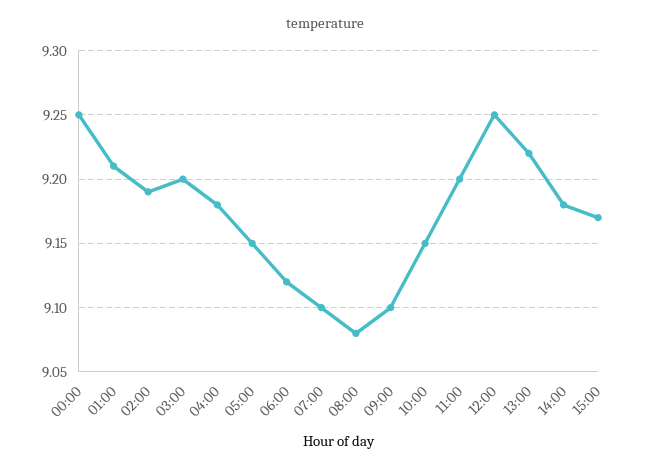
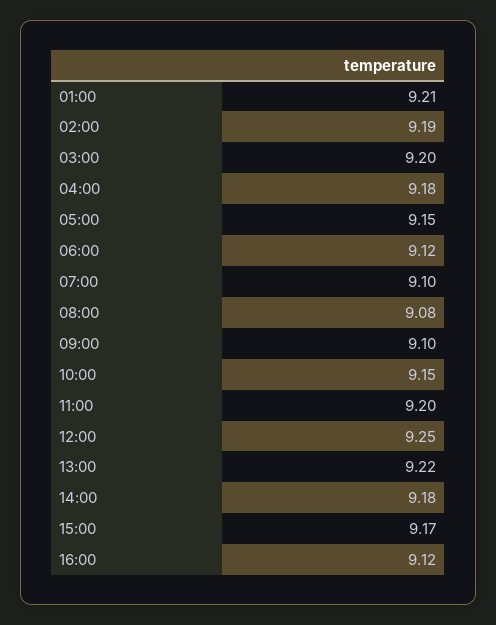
00:00: 9.25 -> none
16:00: none -> 9.12

